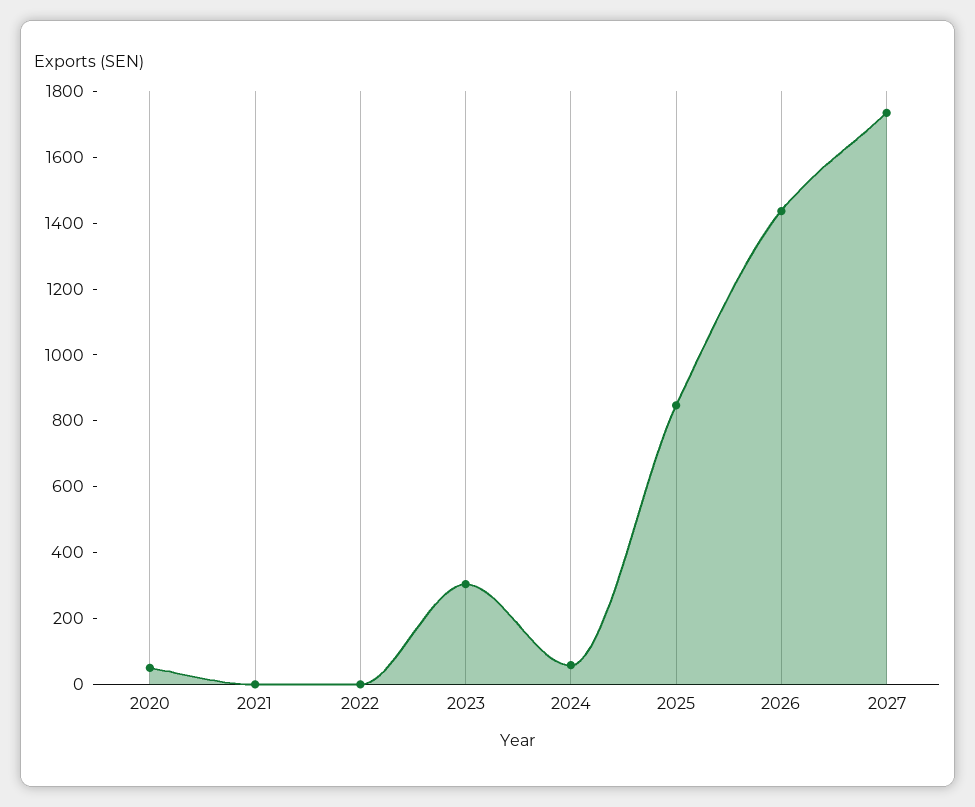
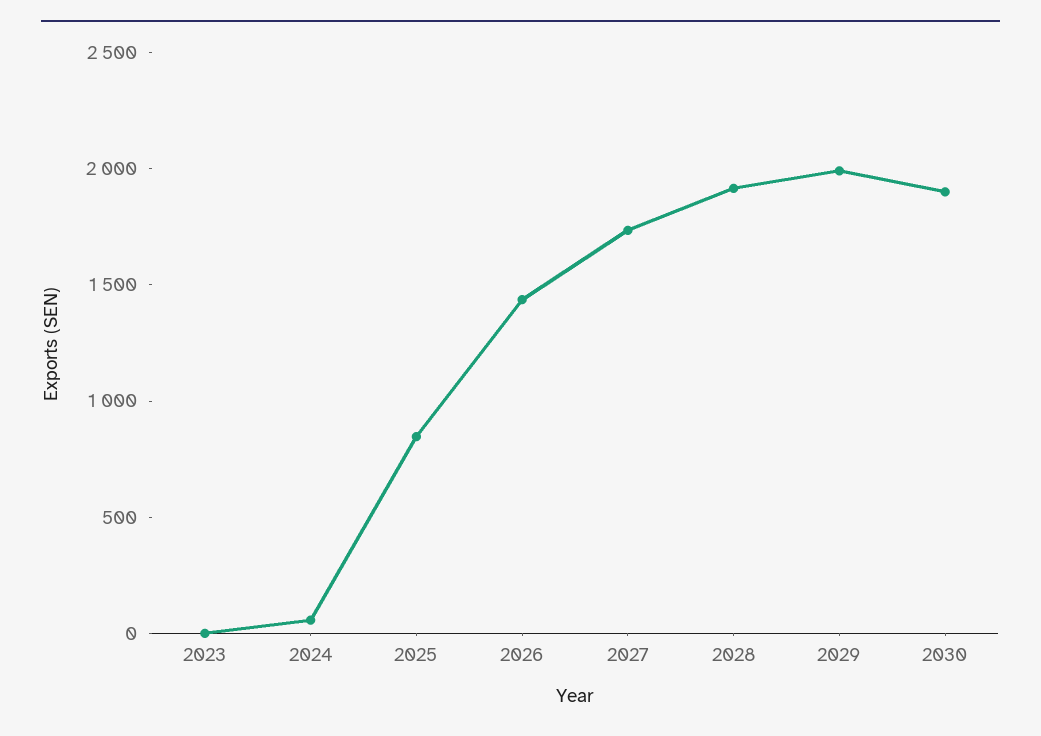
2020: 50 -> none
2021: 0 -> none
2022: 0 -> none
2023: 300 -> 0
2028: none -> 1900
2029: none -> 2000
2030: none -> 1900

